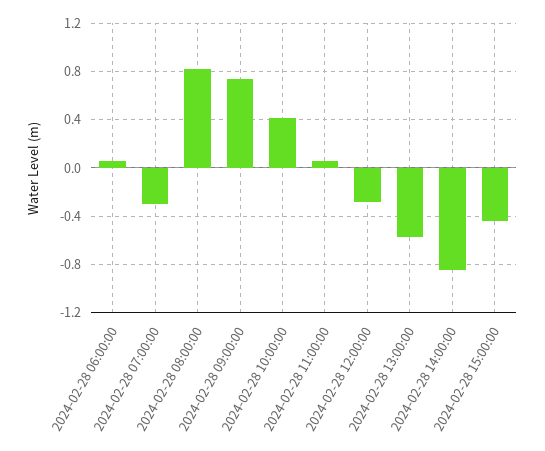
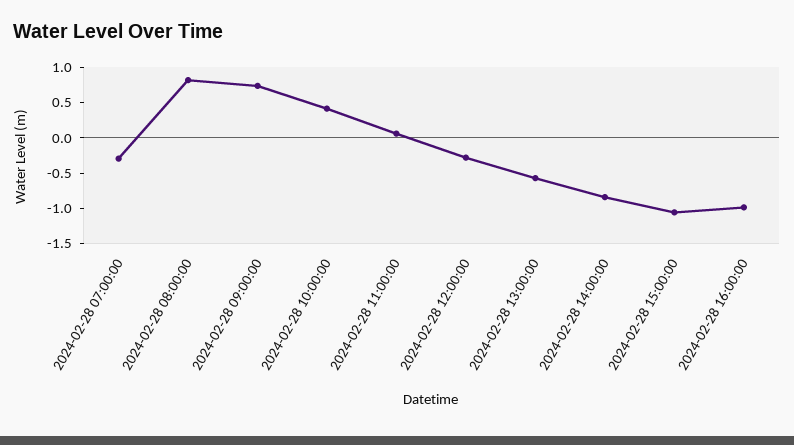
2024-02-28 06:00:00: 0.05 -> none
2024-02-28 15:00:00: -0.45 -> -1
2024-02-28 16:00:00: none -> -1

